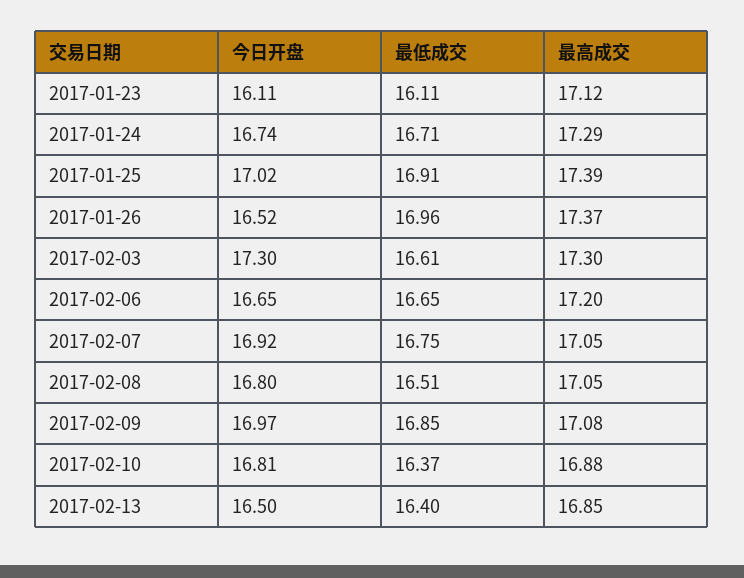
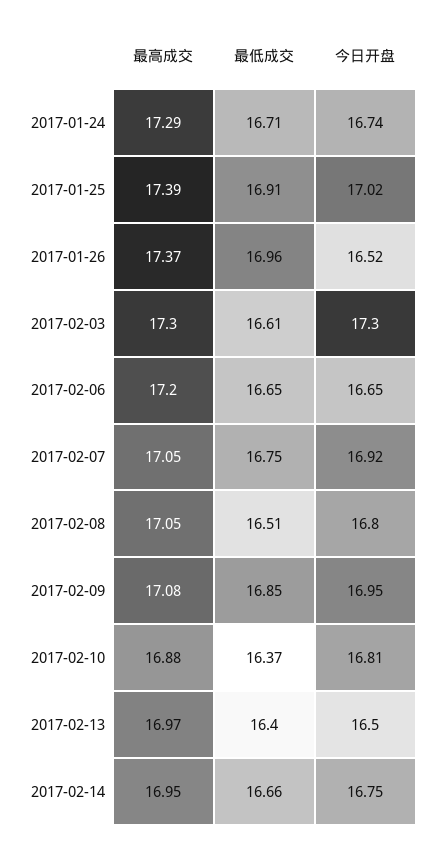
今日开盘, 2017-01-23: 16.11 -> none
最低成交, 2017-01-23: 16.11 -> none
最高成交, 2017-01-23: 17.12 -> none
今日开盘, 2017-02-09: 16.97 -> 16.95
最高成交, 2017-02-13: 16.85 -> 16.97
最高成交, 2017-02-14: none -> 16.95
最低成交, 2017-02-14: none -> 16.66
今日开盘, 2017-02-14: none -> 16.75

